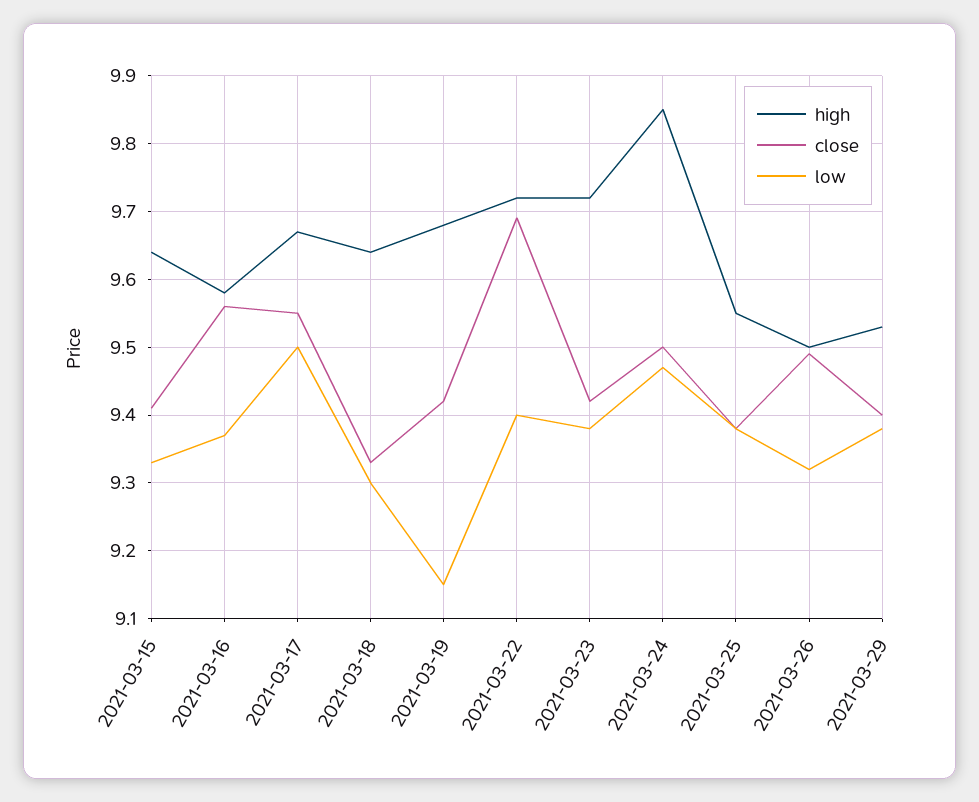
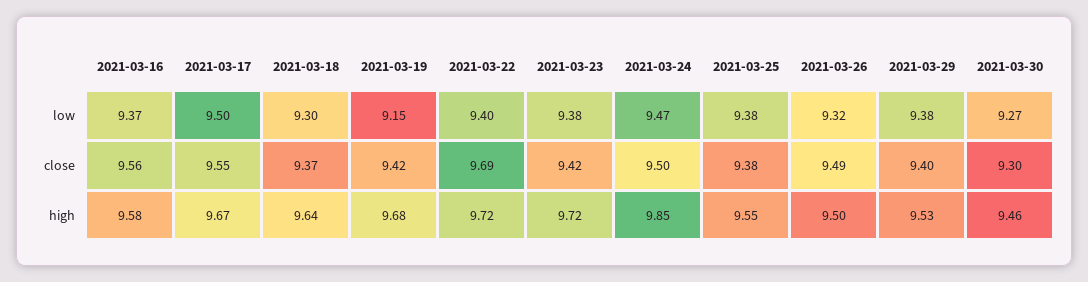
high, 2021-03-15: 9.64 -> none
close, 2021-03-15: 9.41 -> none
low, 2021-03-15: 9.33 -> none
close, 2021-03-18: 9.33 -> 9.37
low, 2021-03-30: none -> 9.27
close, 2021-03-30: none -> 9.3
high, 2021-03-30: none -> 9.46

